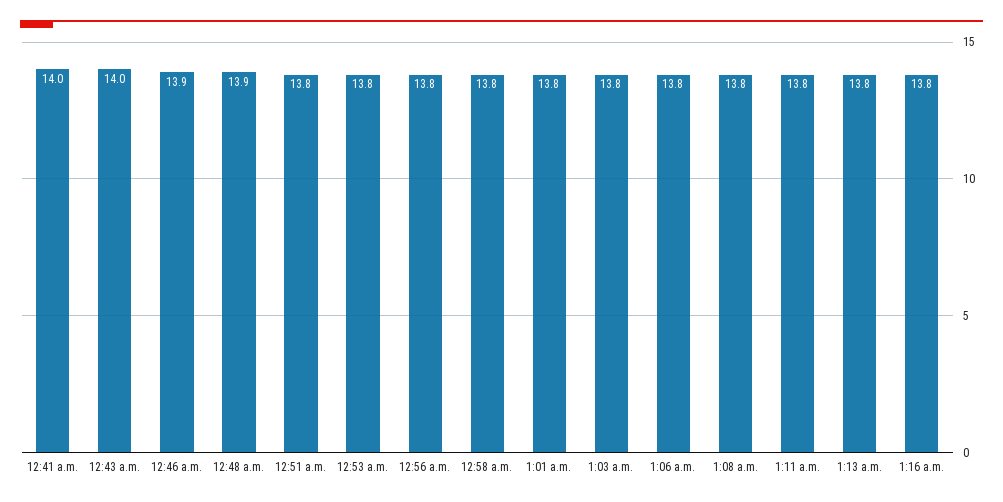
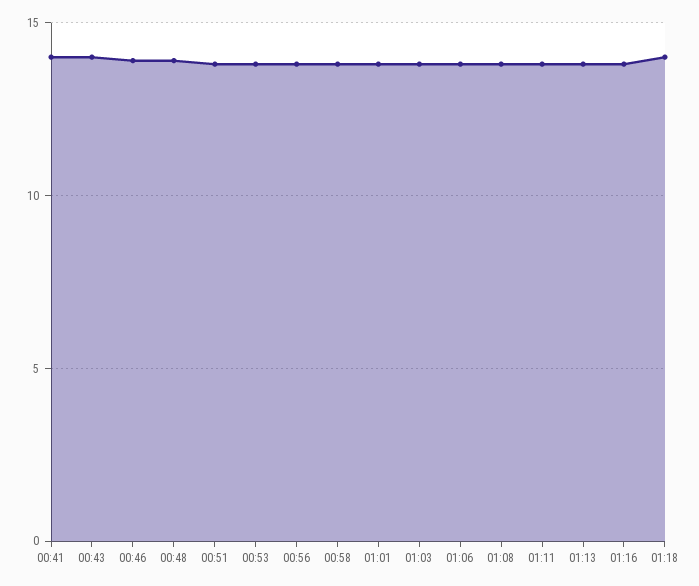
01:18: none -> 14

